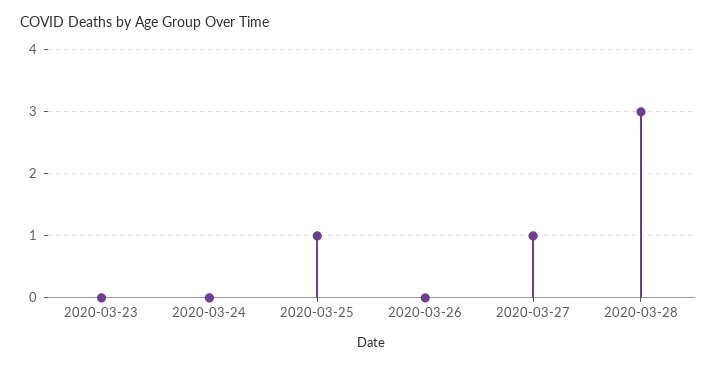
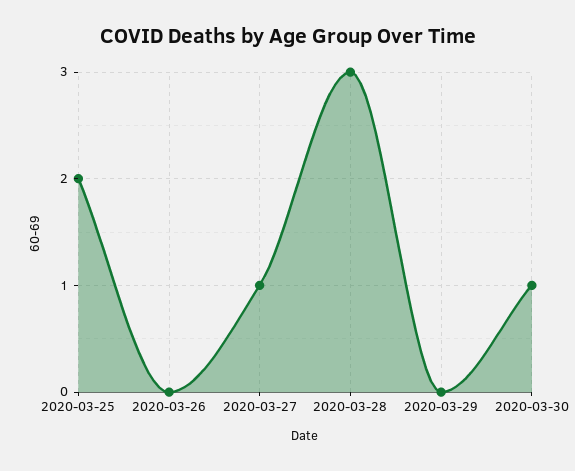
2020-03-23: 0 -> none
2020-03-24: 0 -> none
2020-03-25: 1 -> 2
2020-03-29: none -> 0
2020-03-30: none -> 1

